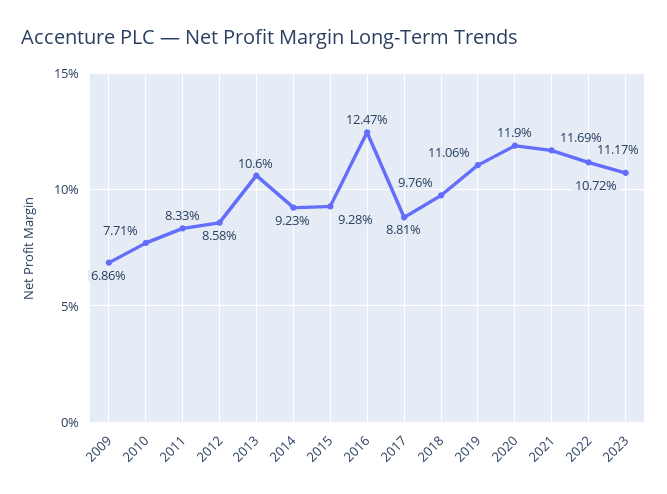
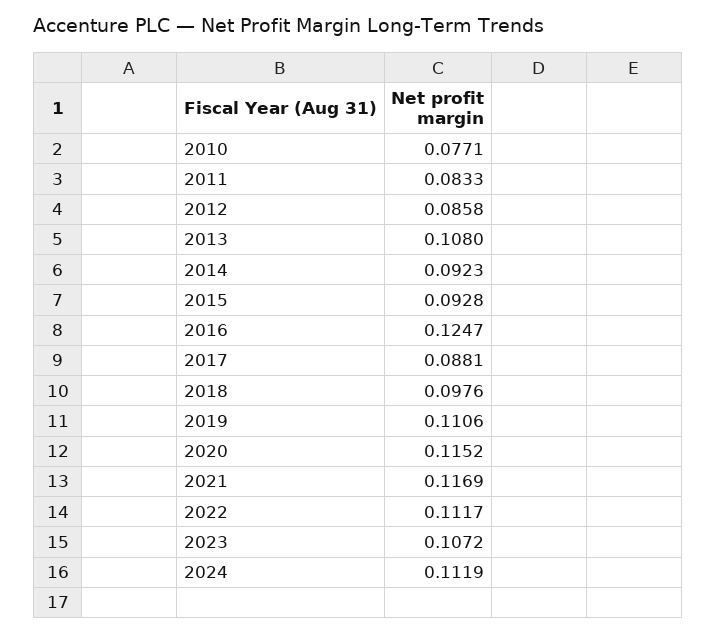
2009: 0.0686 -> none
2013: 0.106 -> 0.108
2020: 0.119 -> 0.1152
2024: none -> 0.1119

